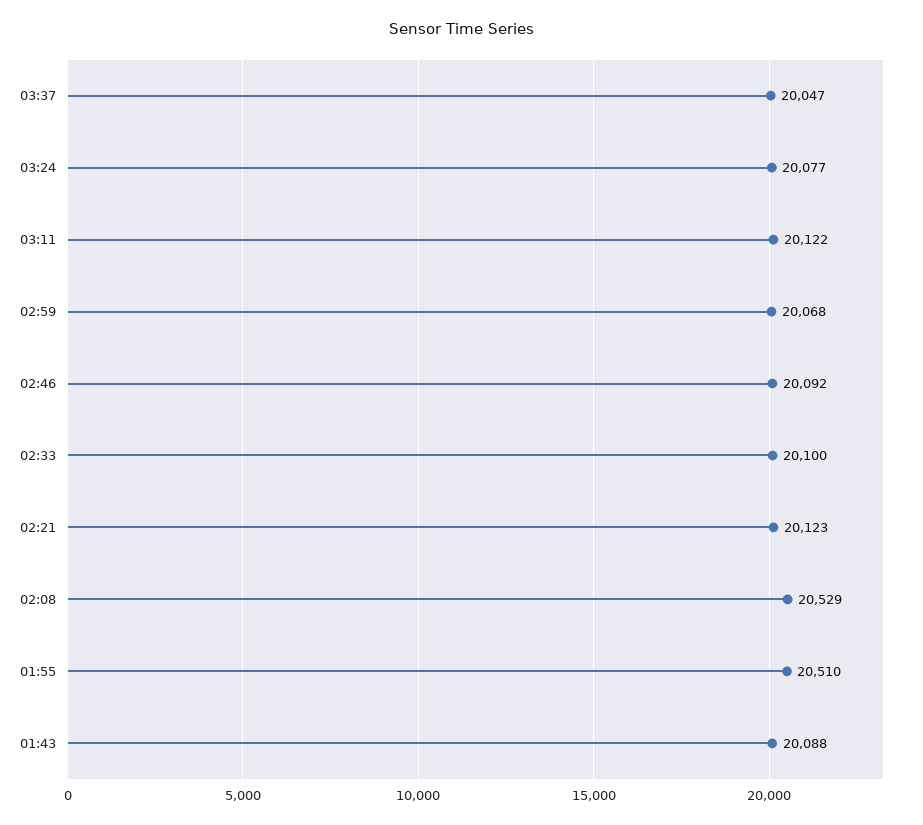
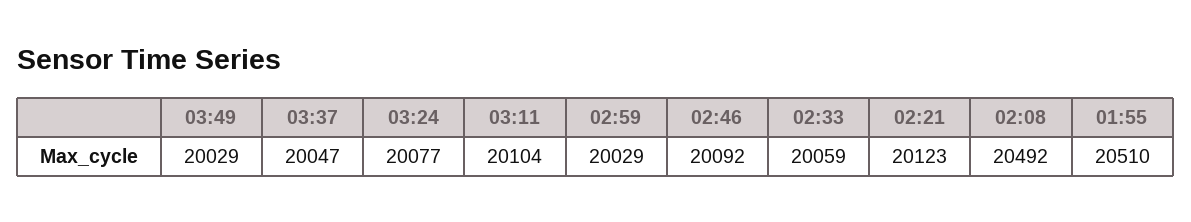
03:11: 20122 -> 20104
02:59: 20068 -> 20029
02:33: 20100 -> 20059
02:08: 20529 -> 20492
01:43: 20088 -> none
03:49: none -> 20029

